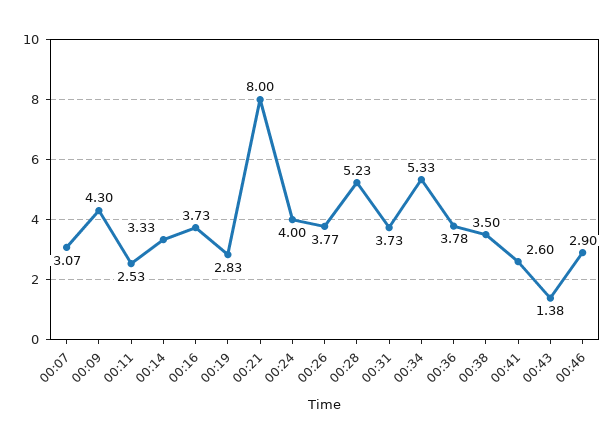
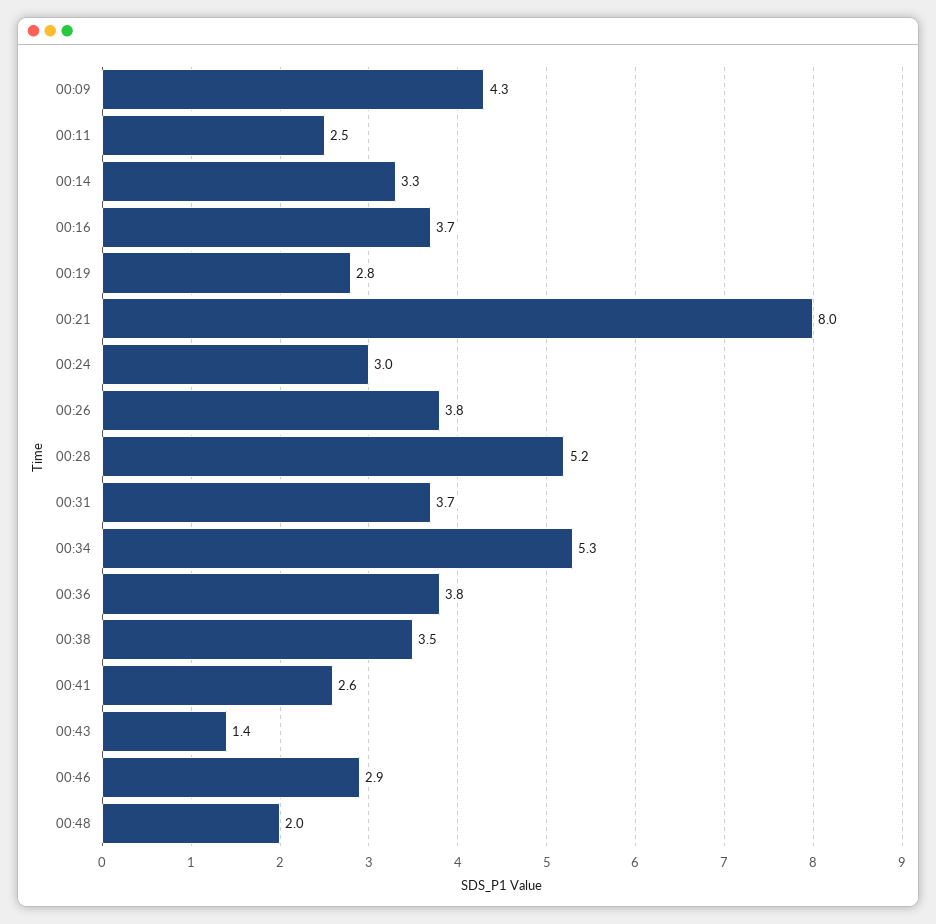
00:07: 3.07 -> none
00:24: 4 -> 3
00:48: none -> 2

